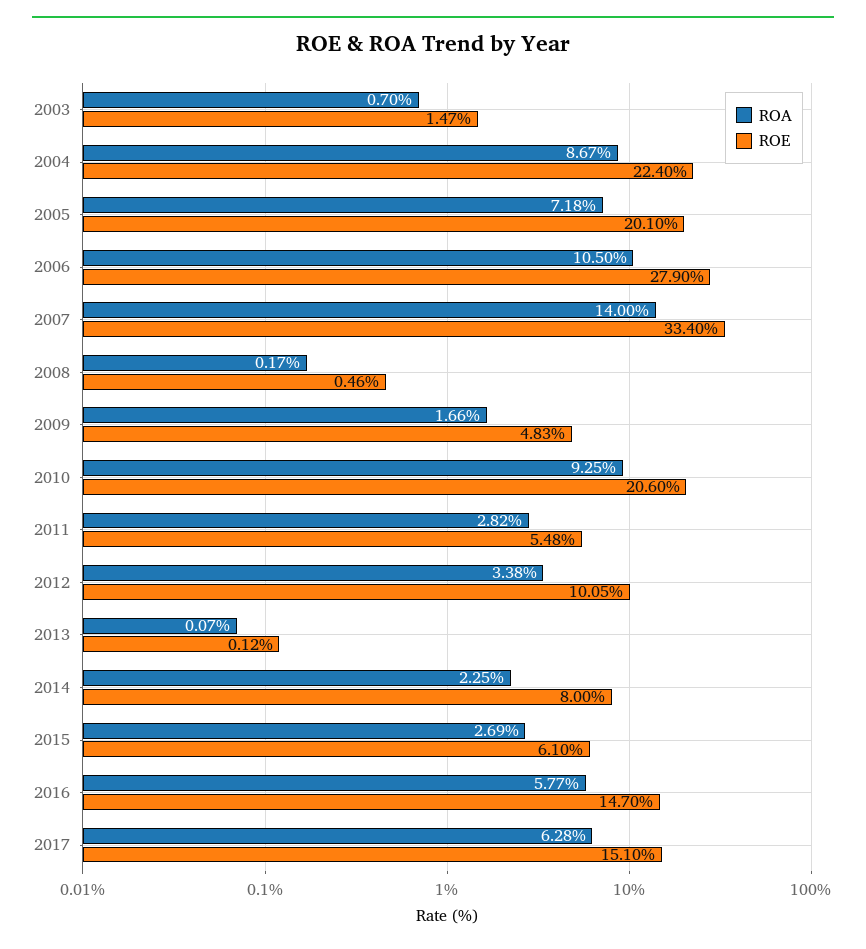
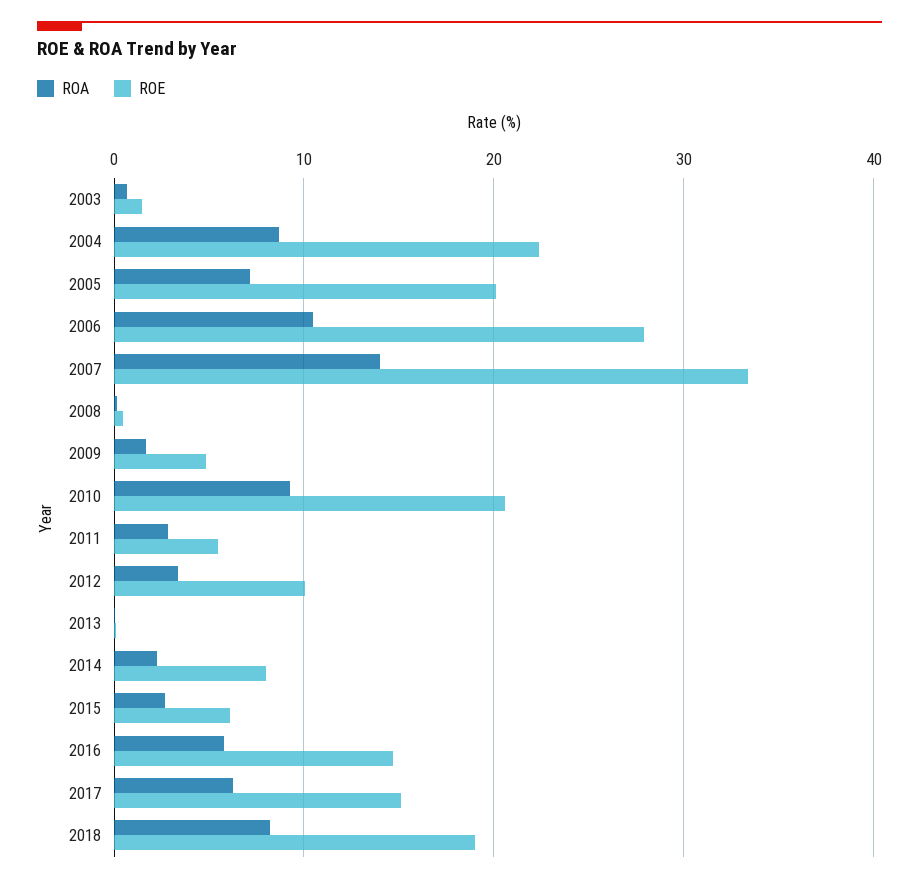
ROA, 2018: none -> 8
ROE, 2018: none -> 19

